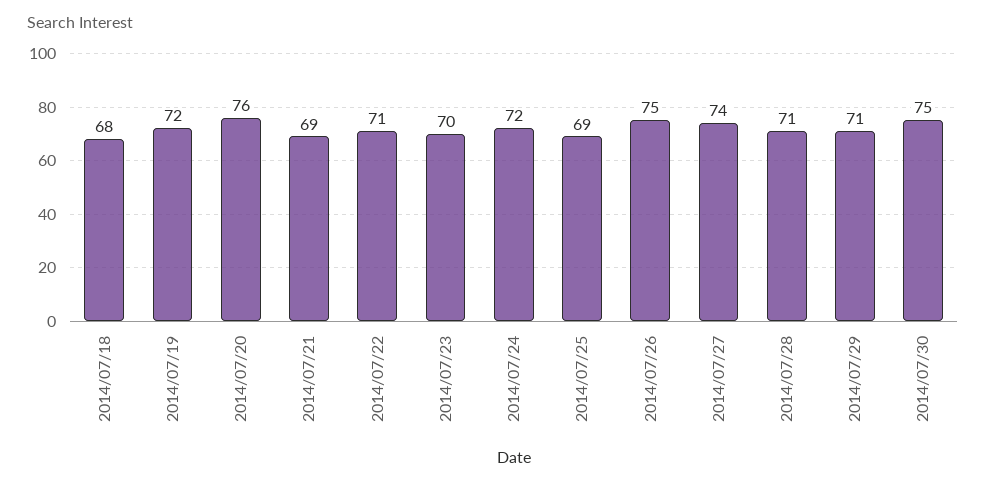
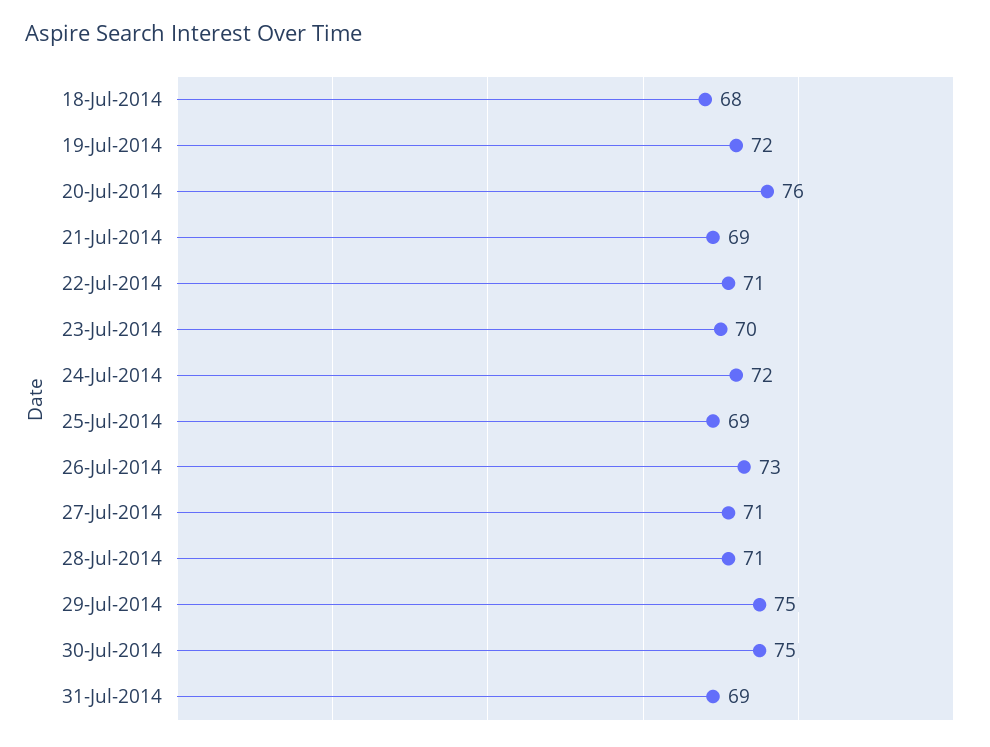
2014/07/26: 75 -> 73
2014/07/27: 74 -> 71
2014/07/29: 71 -> 75
31-Jul-2014: none -> 69

